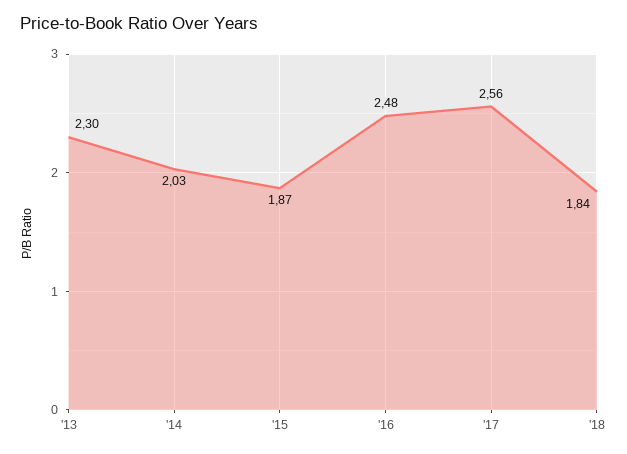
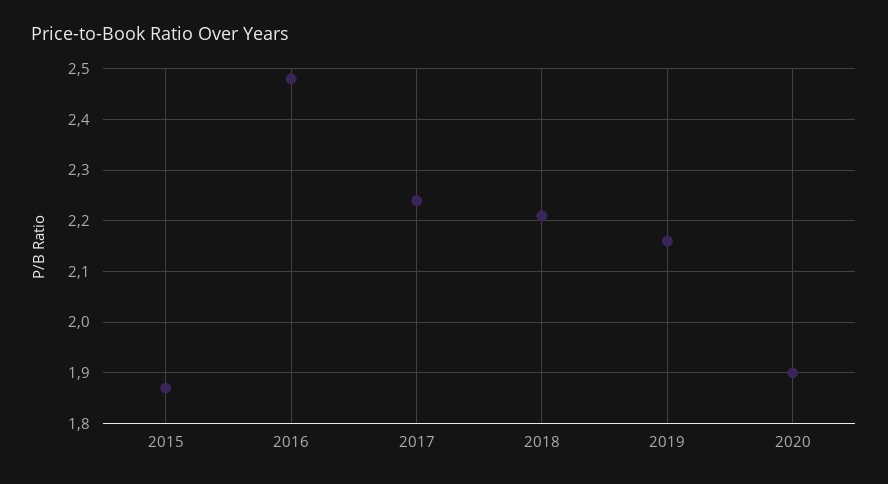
'13: 2.3 -> none
'14: 2.03 -> none
'17: 2.56 -> 2.25
'18: 1.84 -> 2.2
2019: none -> 2.15
2020: none -> 1.9

